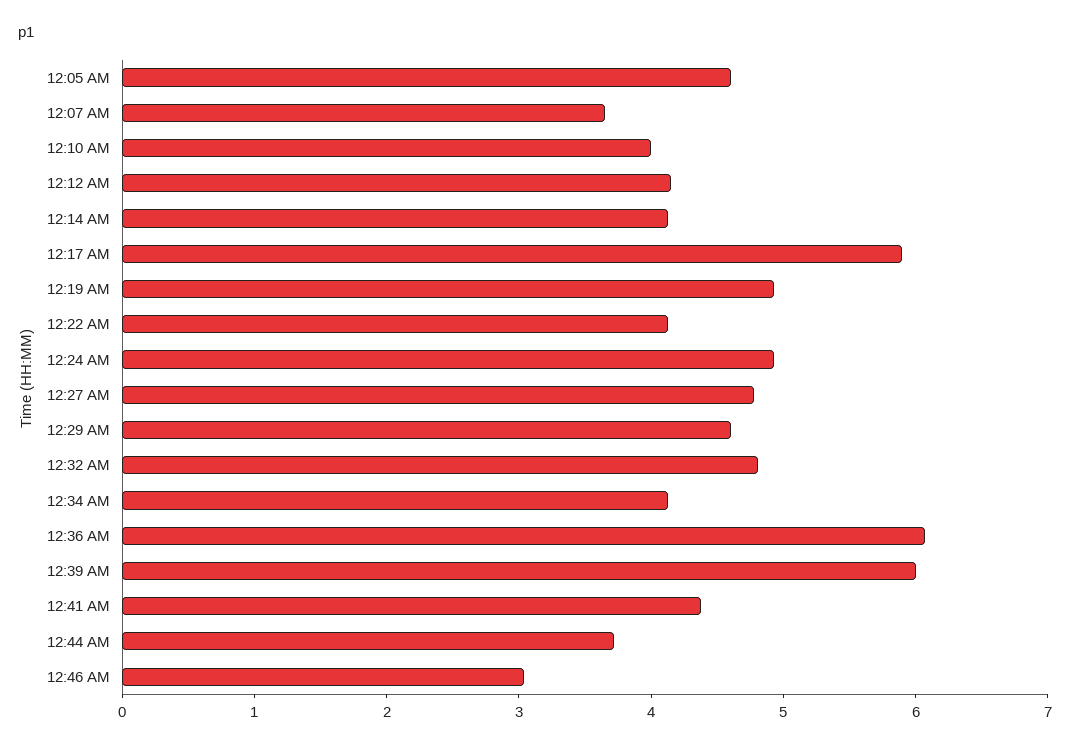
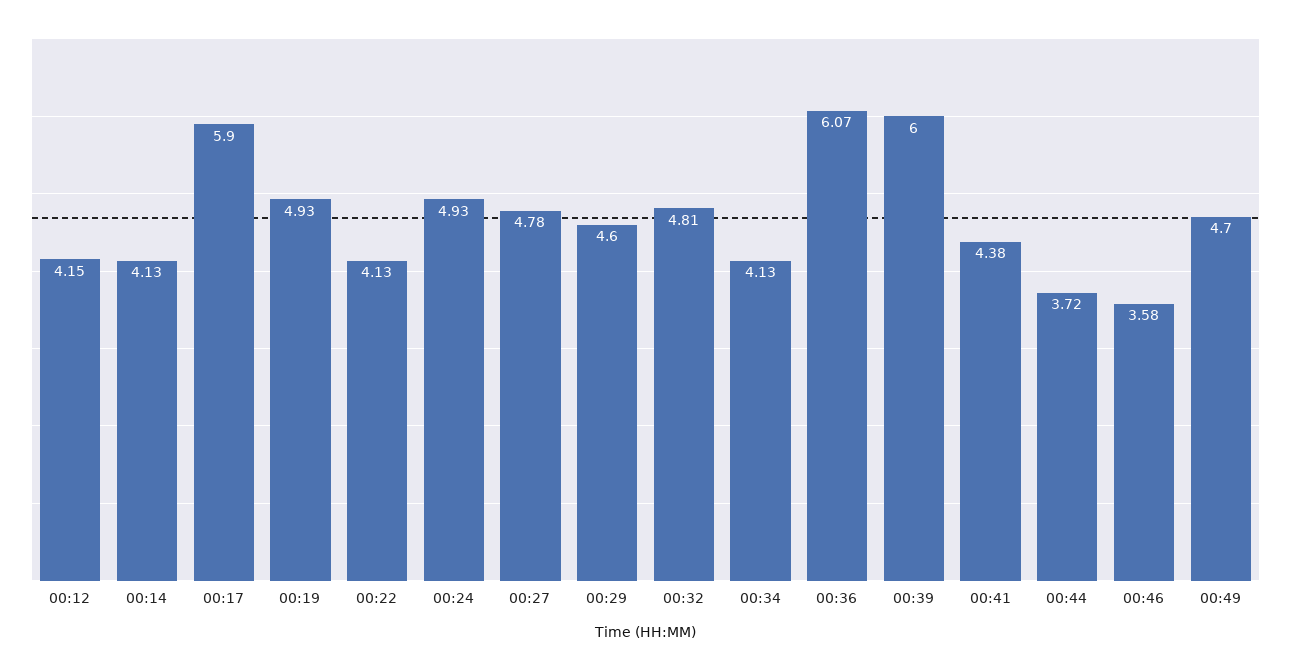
12:05 AM: 4.6 -> none
12:07 AM: 3.6 -> none
12:10 AM: 4 -> none
12:46 AM: 3 -> 3.58
00:49: none -> 4.7

